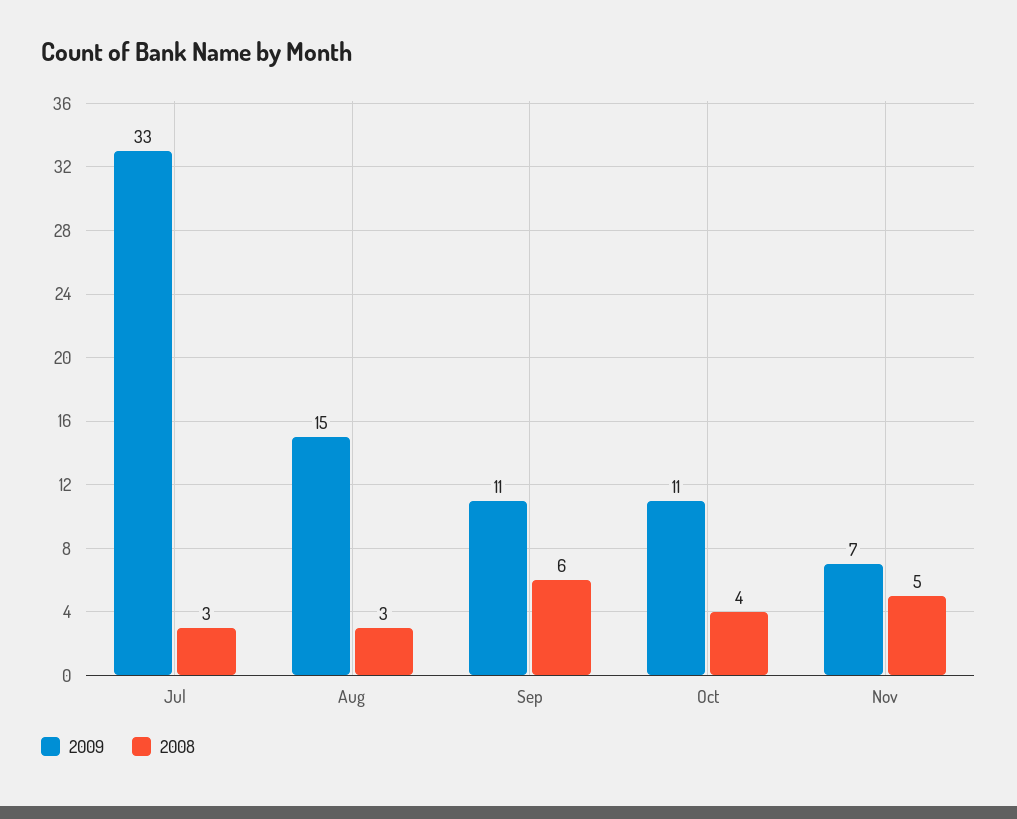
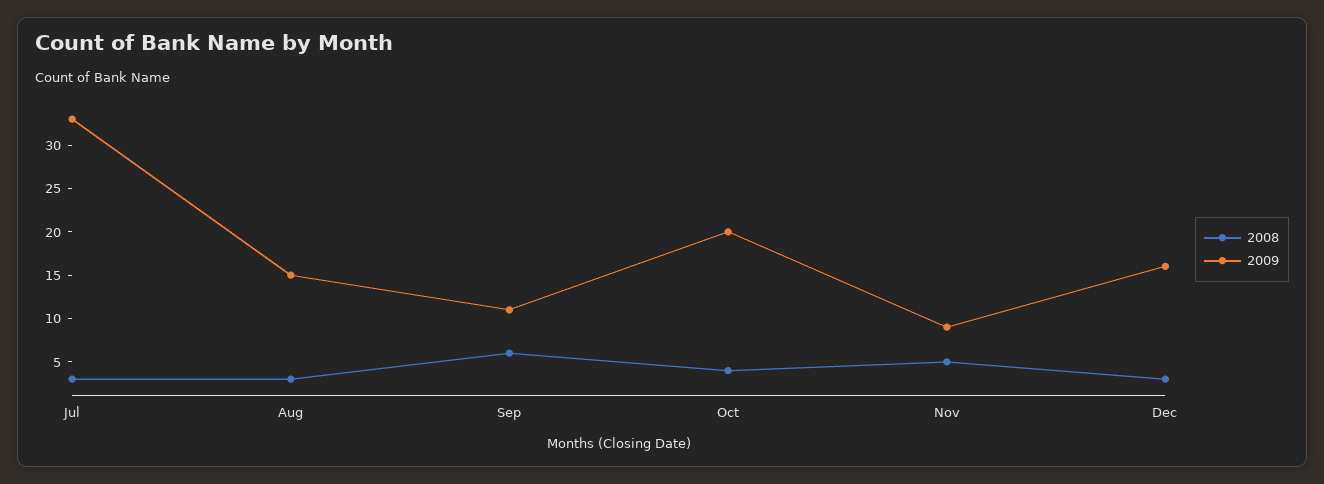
2009, Oct: 11 -> 20
2009, Nov: 7 -> 9
2008, Dec: none -> 3
2009, Dec: none -> 16

